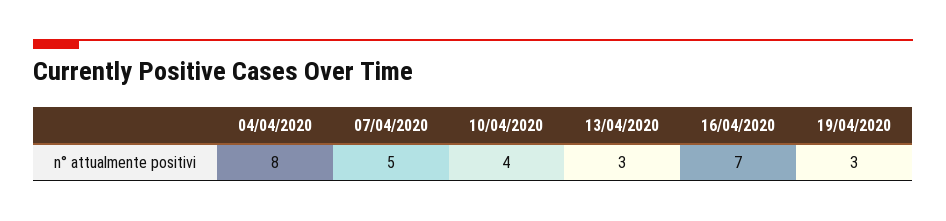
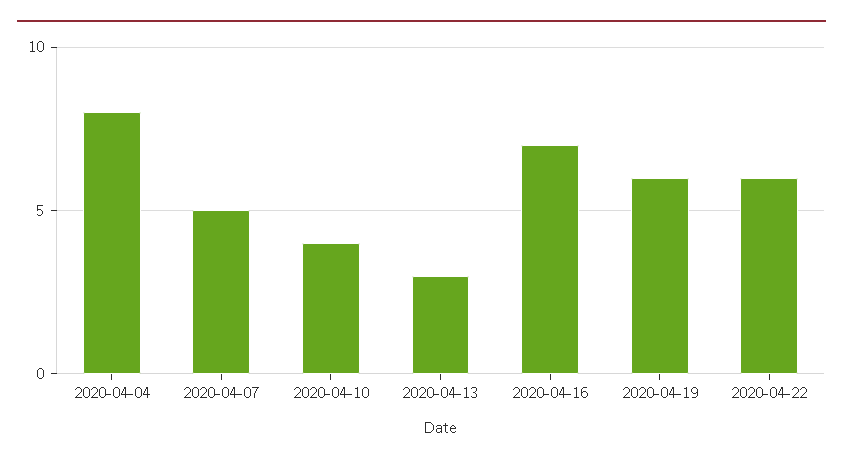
19/04/2020: 3 -> 6
2020-04-22: none -> 6

